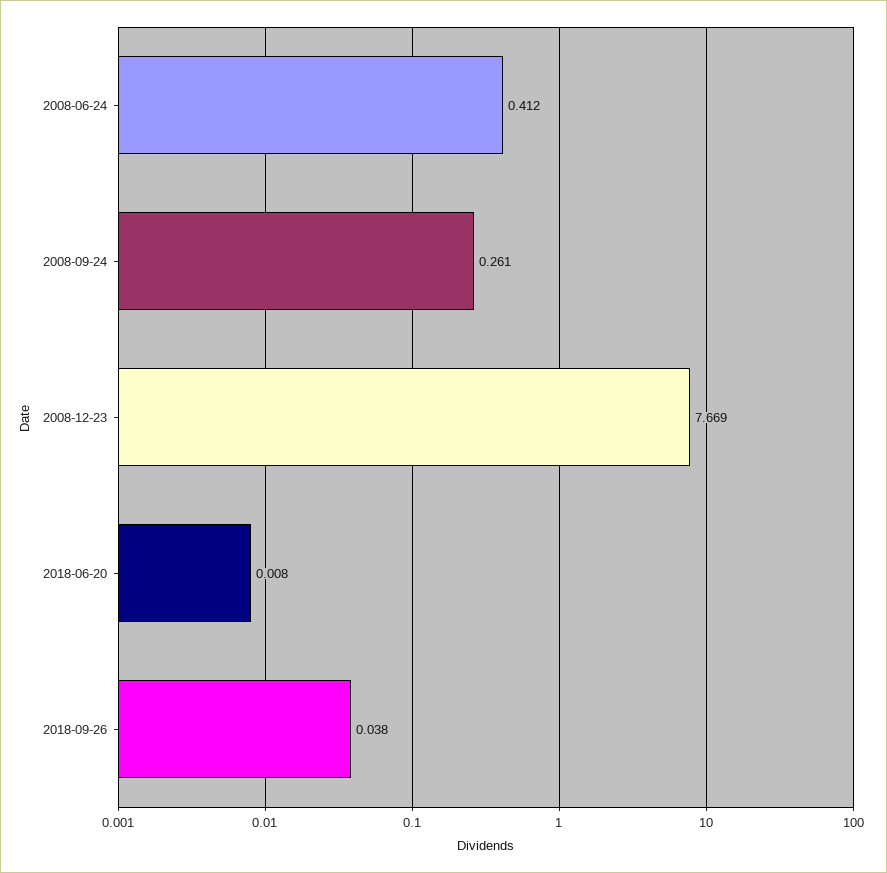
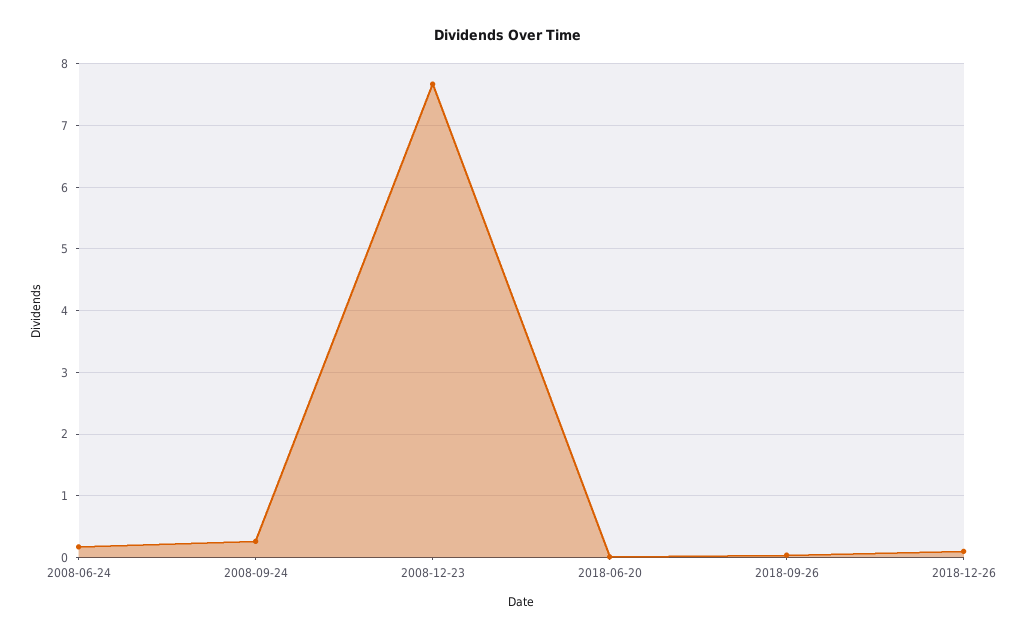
2008-06-24: 0.412 -> 0.2
2018-12-26: none -> 0.1

